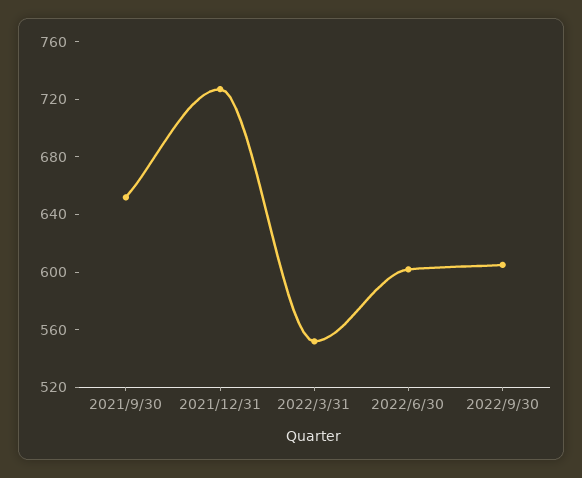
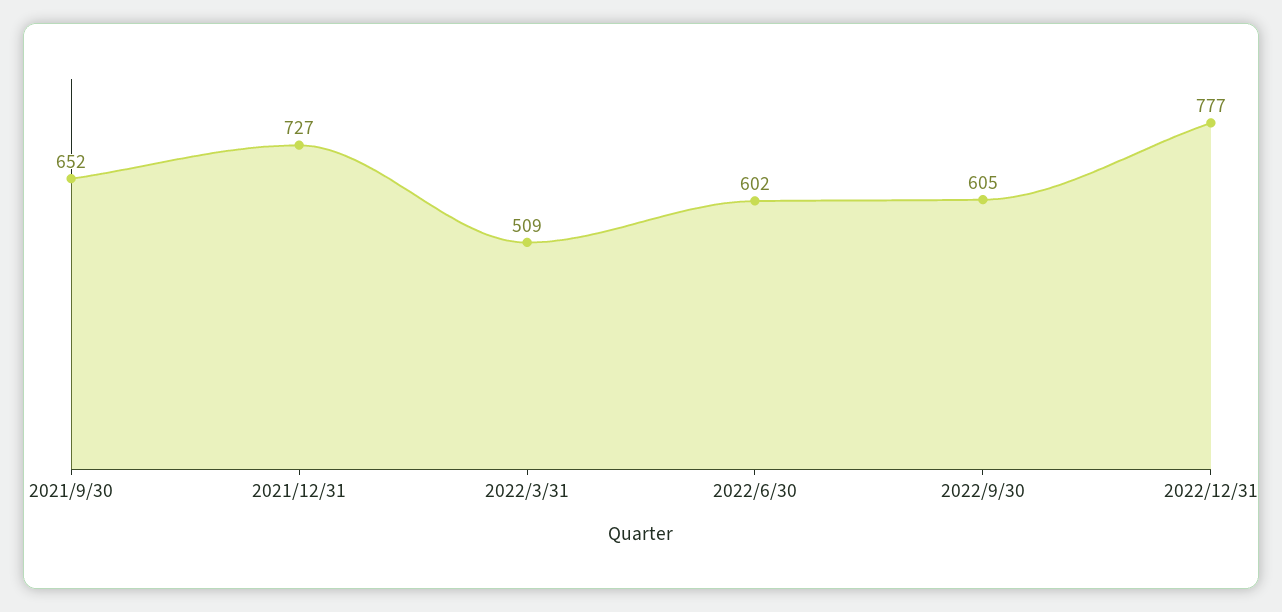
2022/3/31: 550 -> 509
2022/12/31: none -> 777

